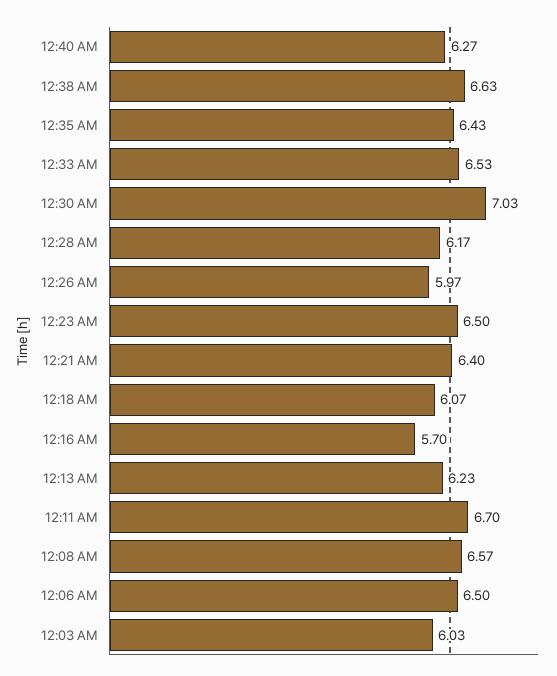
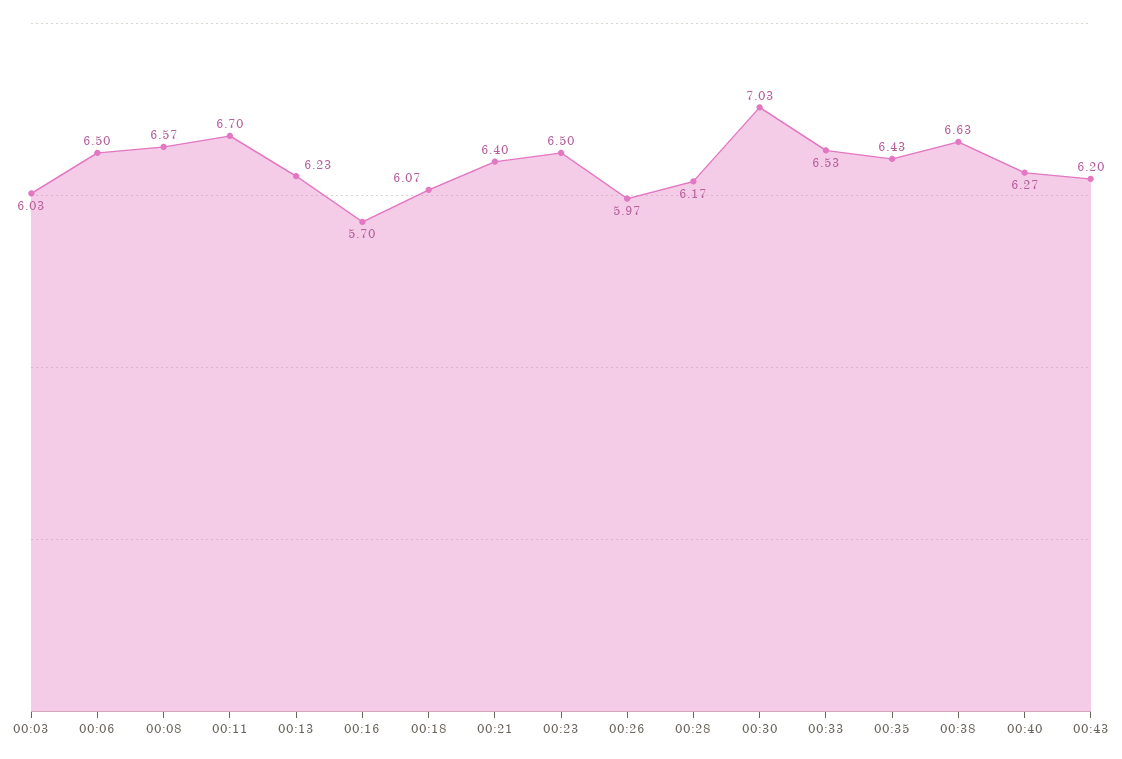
00:43: none -> 6.2

